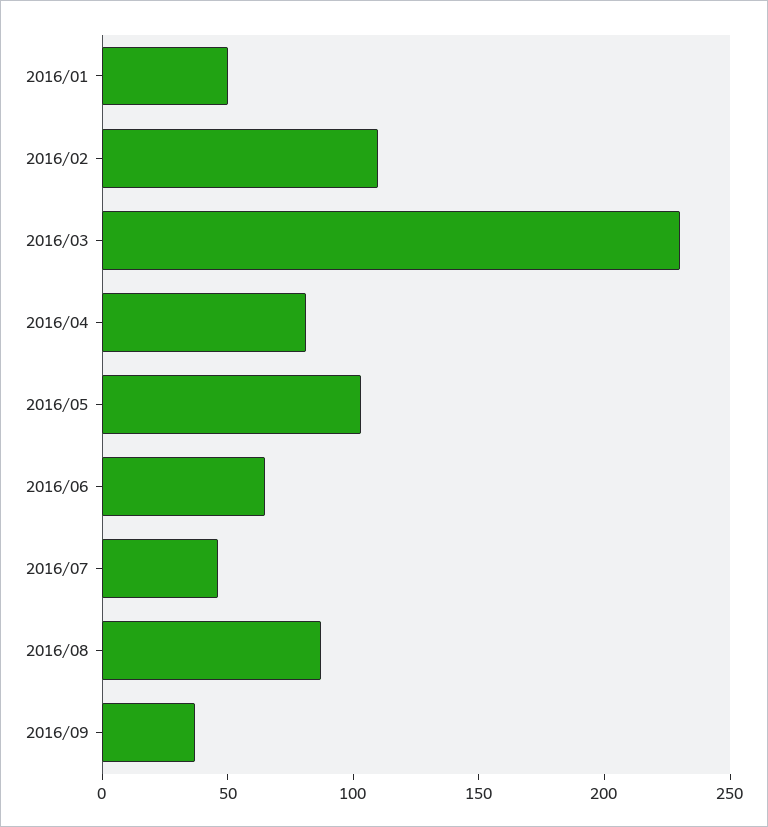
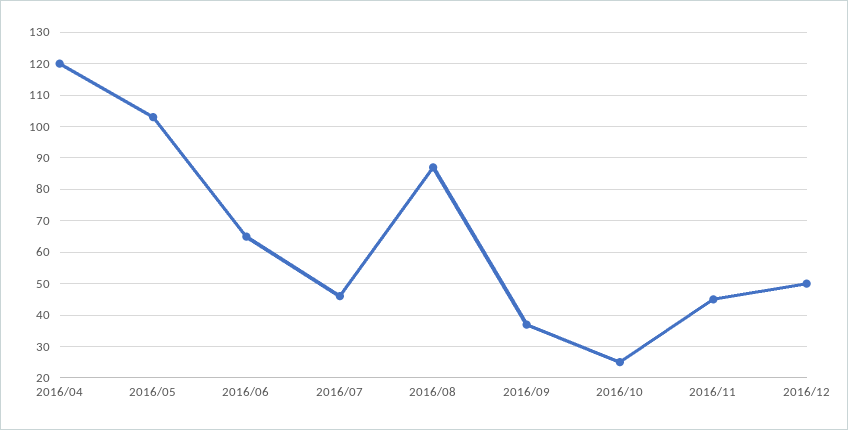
2016/01: 50 -> none
2016/02: 110 -> none
2016/03: 230 -> none
2016/04: 80 -> 120
2016/10: none -> 25
2016/11: none -> 45
2016/12: none -> 50

